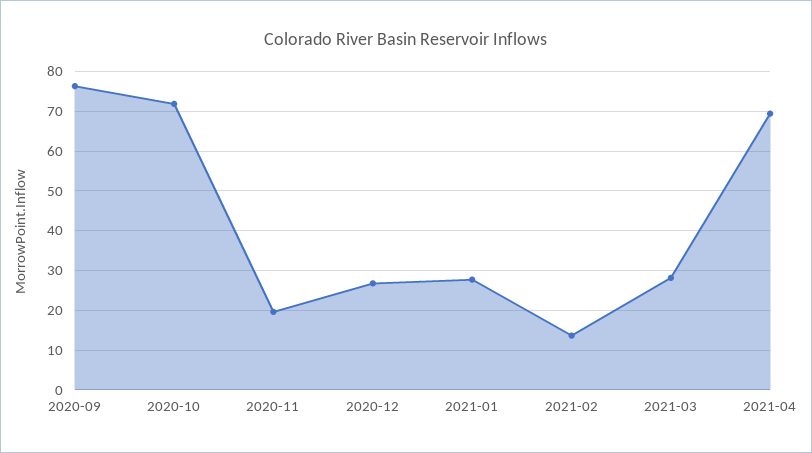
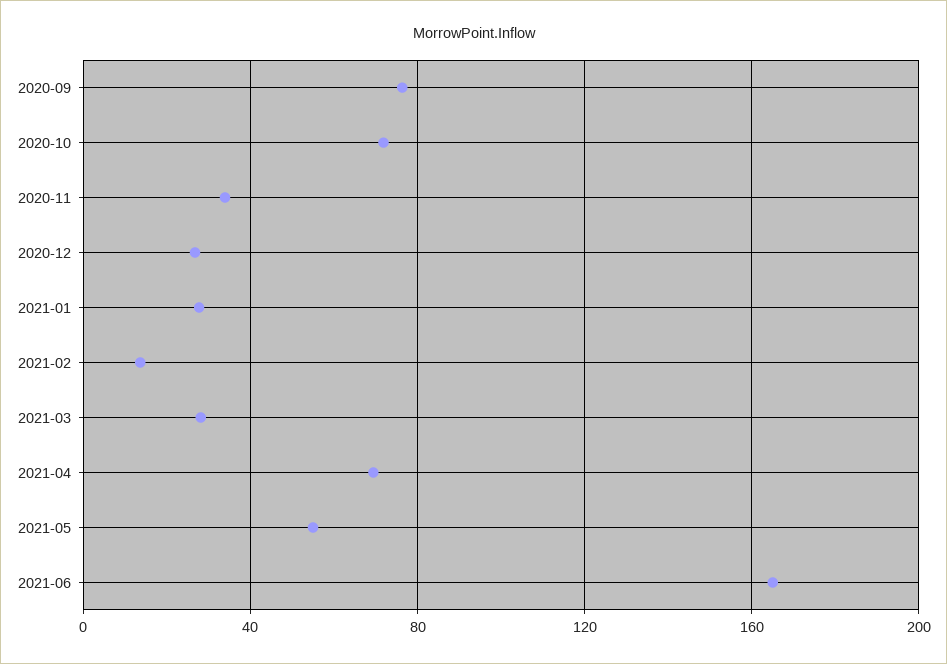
2020-11: 20 -> 35
2021-05: none -> 55
2021-06: none -> 165

